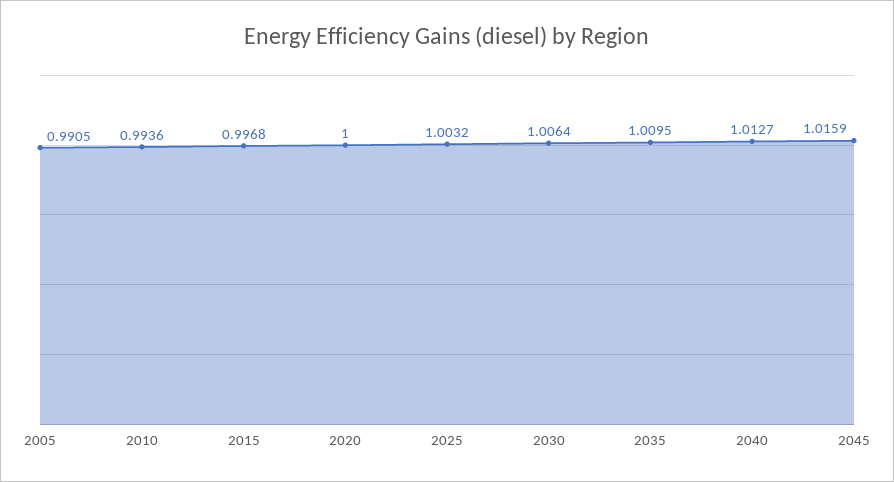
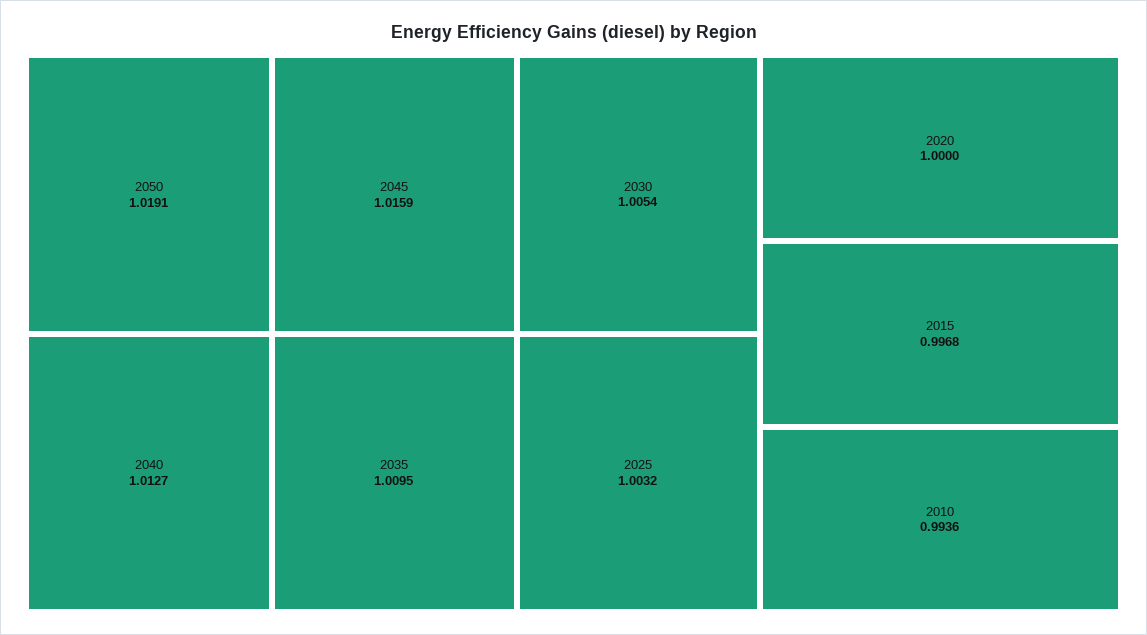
2005: 0.9905 -> none
2030: 1.0064 -> 1.0054
2050: none -> 1.0191

